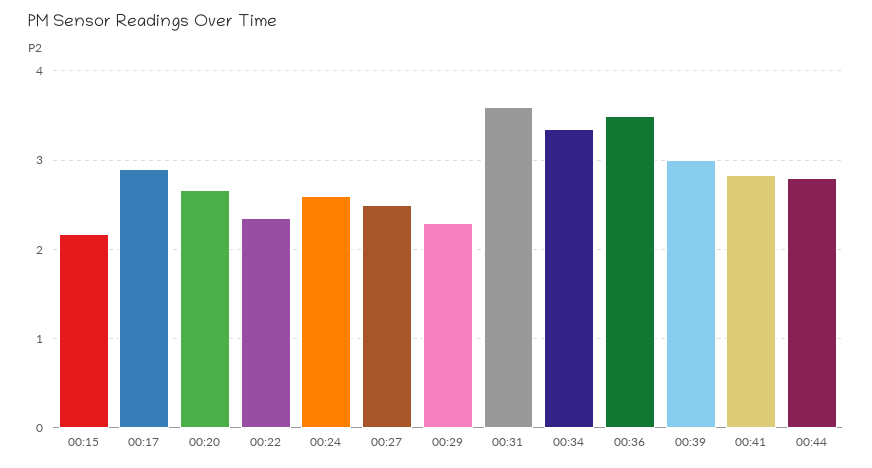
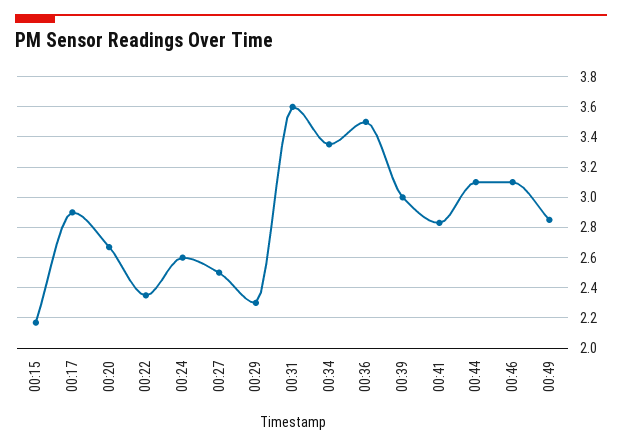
00:44: 2.8 -> 3.1
00:46: none -> 3.1
00:49: none -> 2.85

